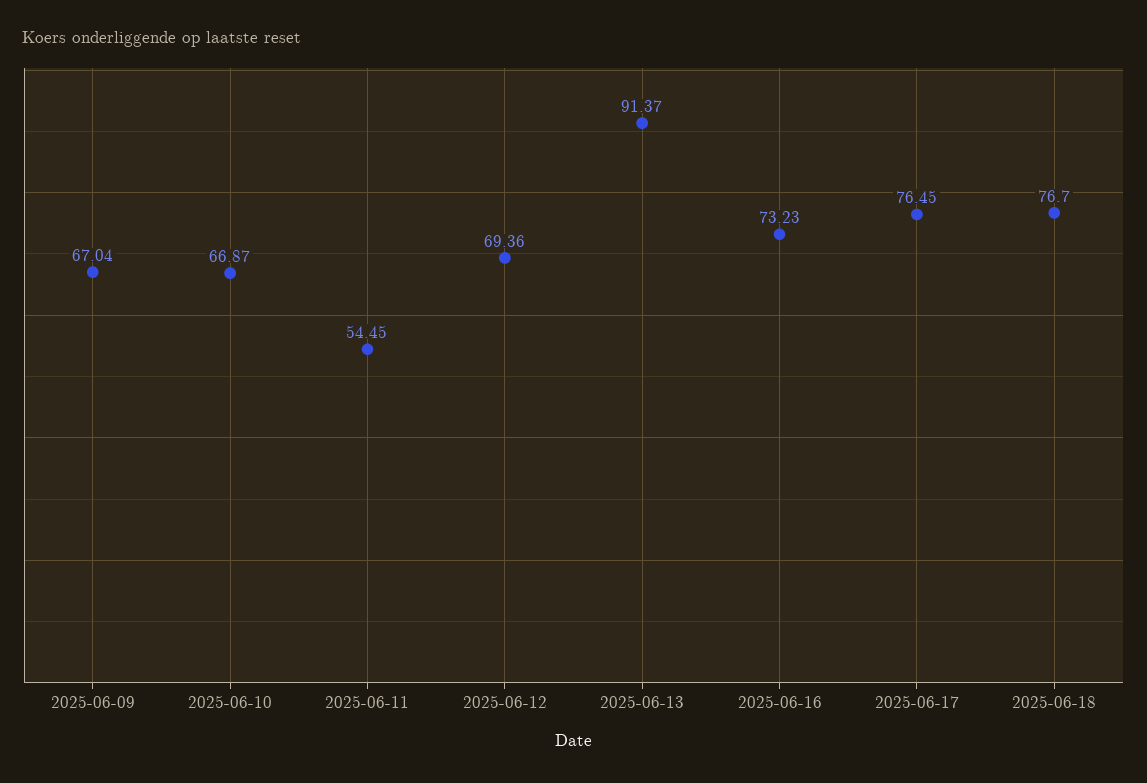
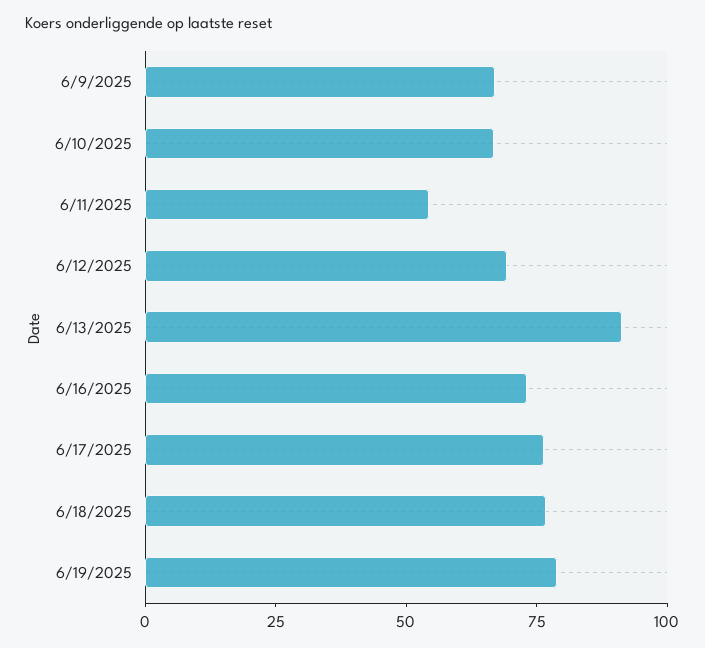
6/19/2025: none -> 80

